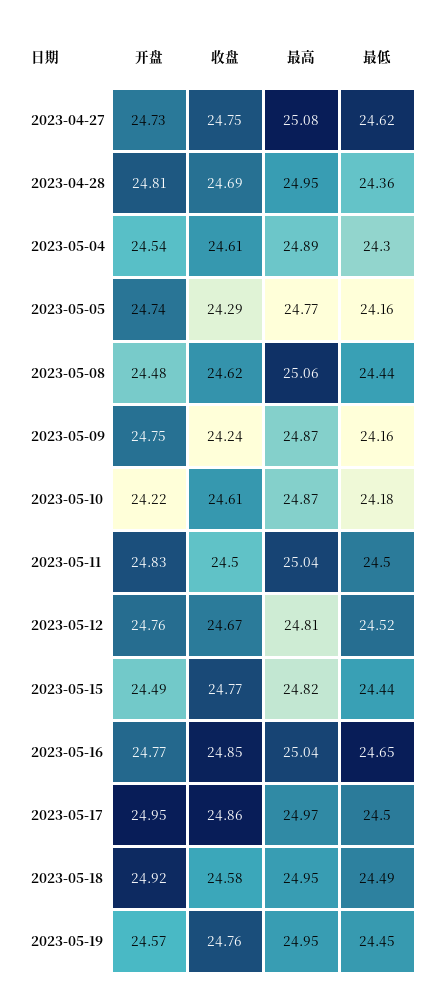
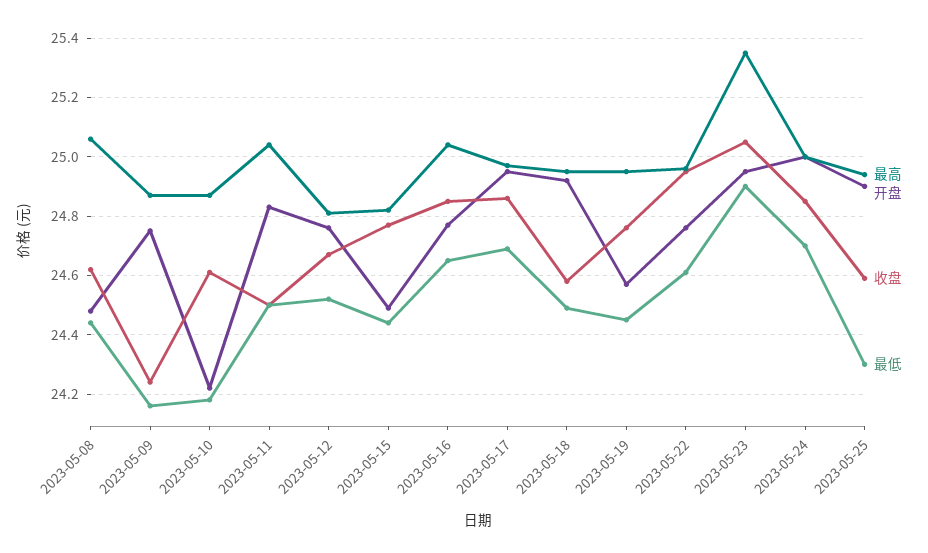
开盘, 2023-04-27: 24.73 -> none
收盘, 2023-04-27: 24.75 -> none
最高, 2023-04-27: 25.08 -> none
最低, 2023-04-27: 24.62 -> none
开盘, 2023-04-28: 24.81 -> none
收盘, 2023-04-28: 24.69 -> none
最高, 2023-04-28: 24.95 -> none
最低, 2023-04-28: 24.36 -> none
开盘, 2023-05-04: 24.54 -> none
收盘, 2023-05-04: 24.61 -> none
最高, 2023-05-04: 24.89 -> none
最低, 2023-05-04: 24.3 -> none
开盘, 2023-05-05: 24.74 -> none
收盘, 2023-05-05: 24.29 -> none
最高, 2023-05-05: 24.77 -> none
最低, 2023-05-05: 24.16 -> none
最低, 2023-05-17: 24.5 -> 24.7
最高, 2023-05-22: none -> 24.95
开盘, 2023-05-22: none -> 24.75
收盘, 2023-05-22: none -> 24.95
最低, 2023-05-22: none -> 24.6
最高, 2023-05-23: none -> 25.35
开盘, 2023-05-23: none -> 24.95
收盘, 2023-05-23: none -> 25.05
最低, 2023-05-23: none -> 24.9
最高, 2023-05-24: none -> 25
开盘, 2023-05-24: none -> 25
收盘, 2023-05-24: none -> 24.85
最低, 2023-05-24: none -> 24.7
最高, 2023-05-25: none -> 24.95
开盘, 2023-05-25: none -> 24.9
收盘, 2023-05-25: none -> 24.6
最低, 2023-05-25: none -> 24.3

